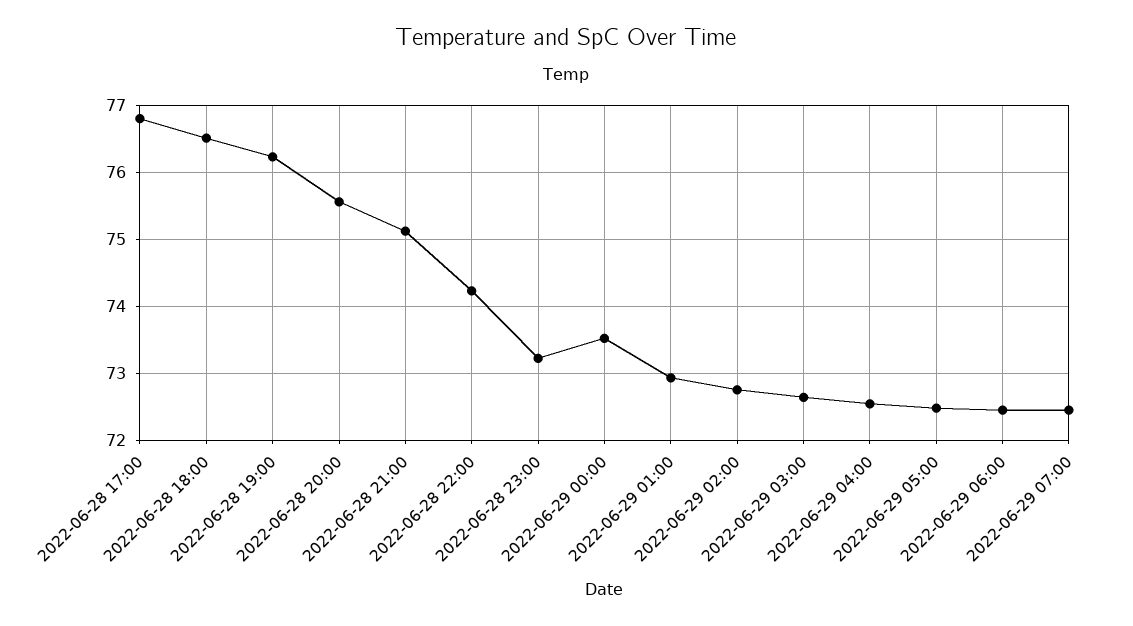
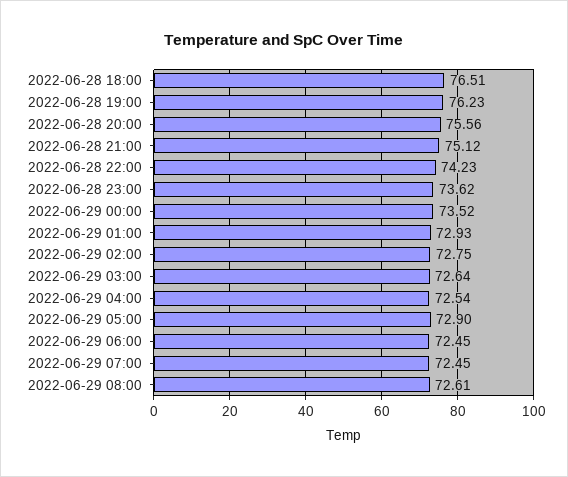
2022-06-28 17:00: 76.8 -> none
2022-06-28 23:00: 73.2 -> 73.62
2022-06-29 05:00: 72.5 -> 72.9
2022-06-29 08:00: none -> 72.61

